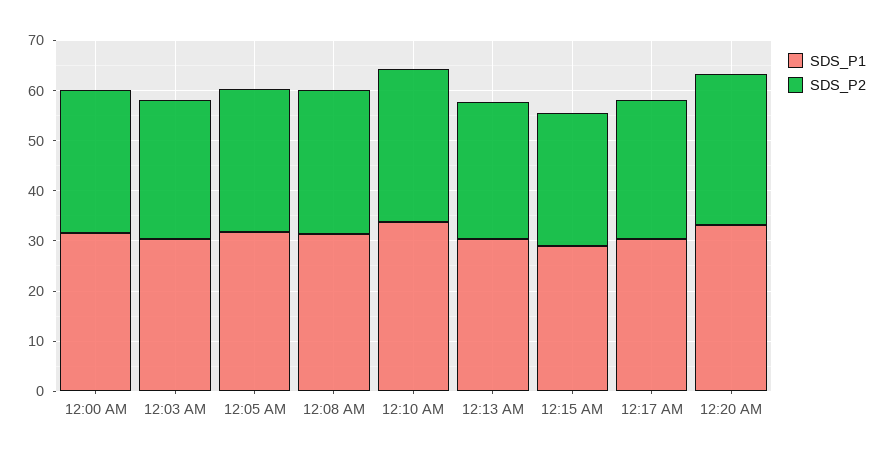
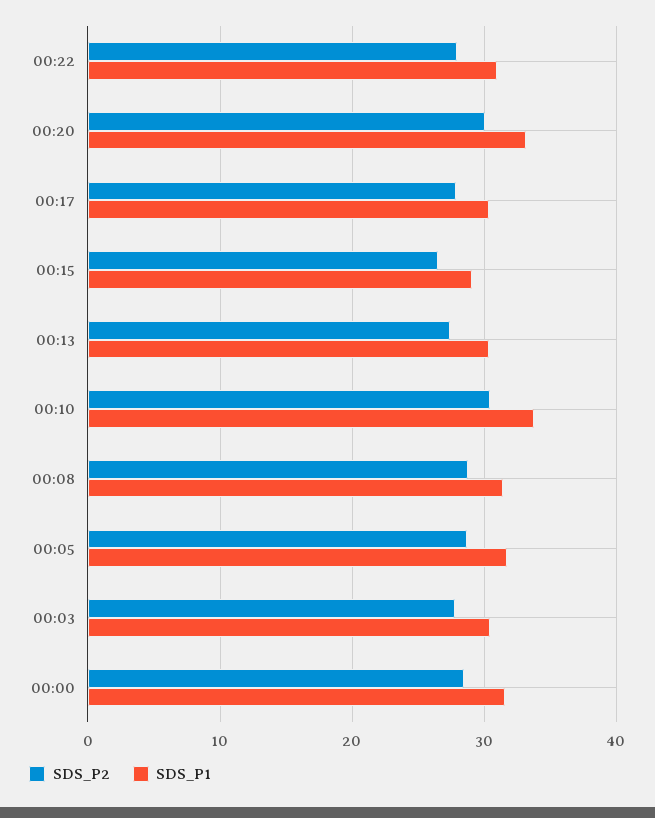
SDS_P2, 00:22: none -> 28
SDS_P1, 00:22: none -> 31

